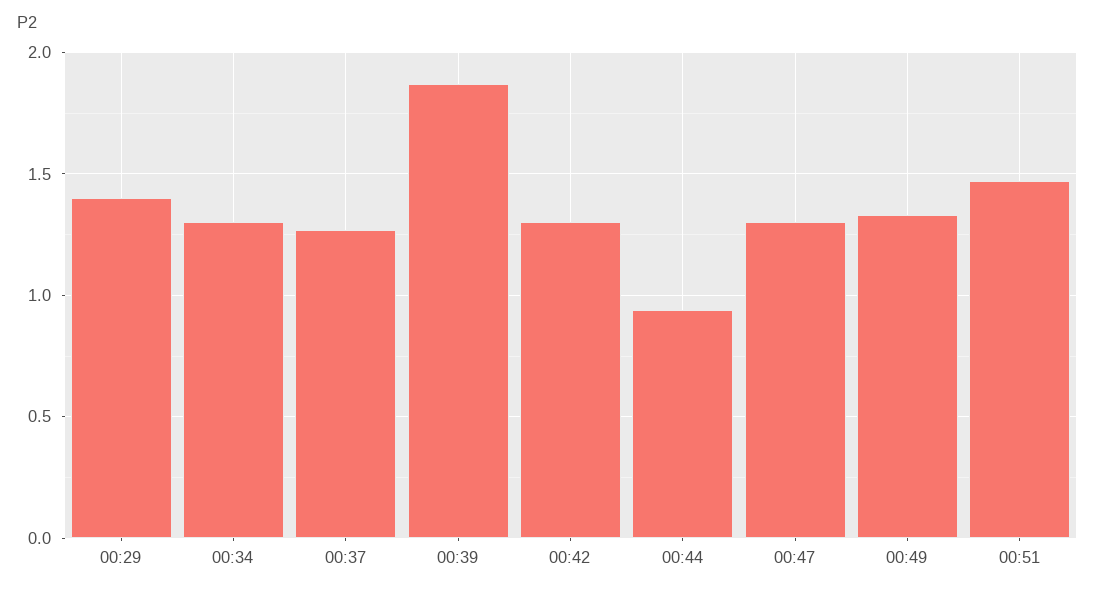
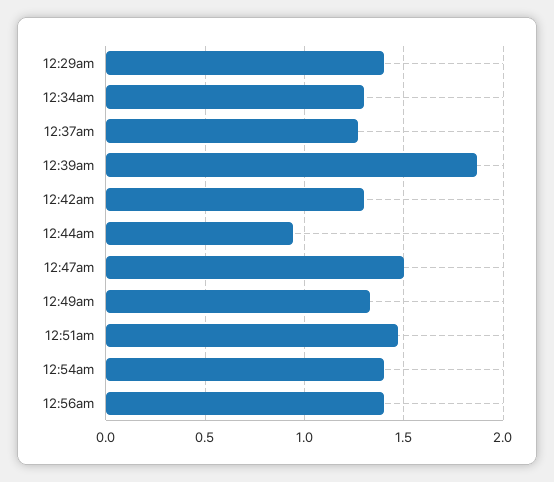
00:47: 1.3 -> 1.5
12:54am: none -> 1.4
12:56am: none -> 1.4

